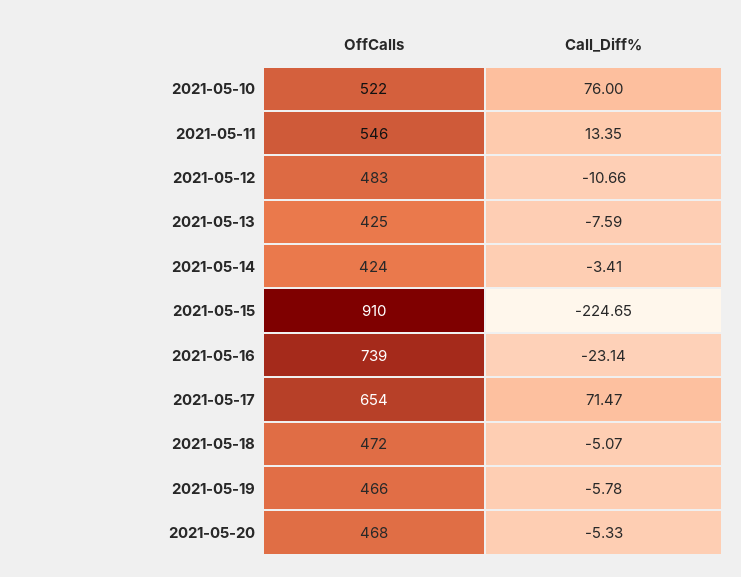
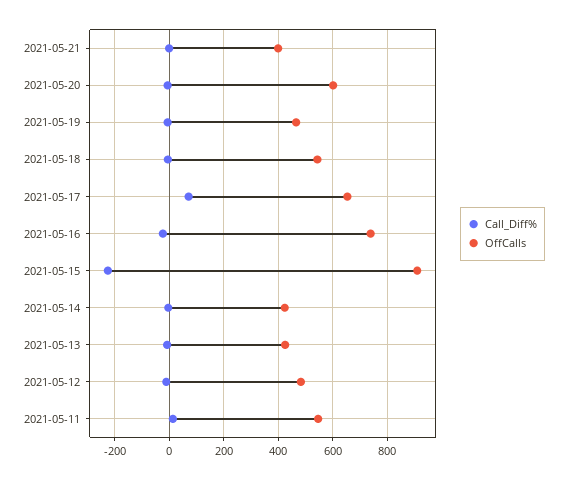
OffCalls, 2021-05-10: 522 -> none
Call_Diff%, 2021-05-10: 76 -> none
OffCalls, 2021-05-18: 472 -> 550
OffCalls, 2021-05-20: 468 -> 600
Call_Diff%, 2021-05-21: none -> 0
OffCalls, 2021-05-21: none -> 400

